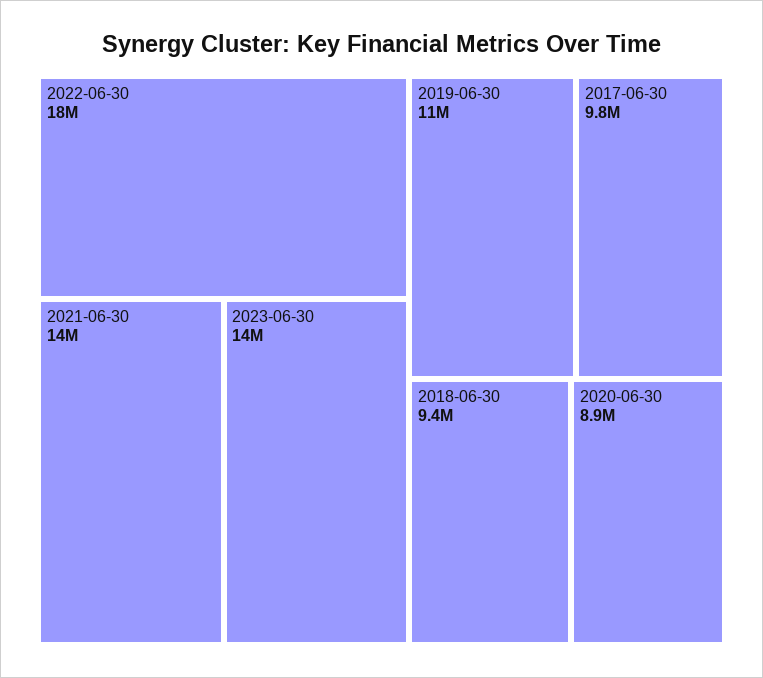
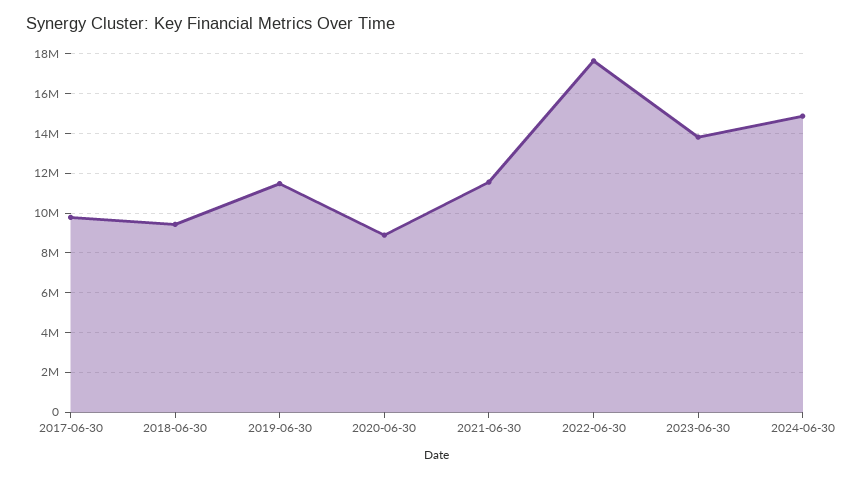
2021-06-30: 14000000 -> 11500000
2024-06-30: none -> 15000000

